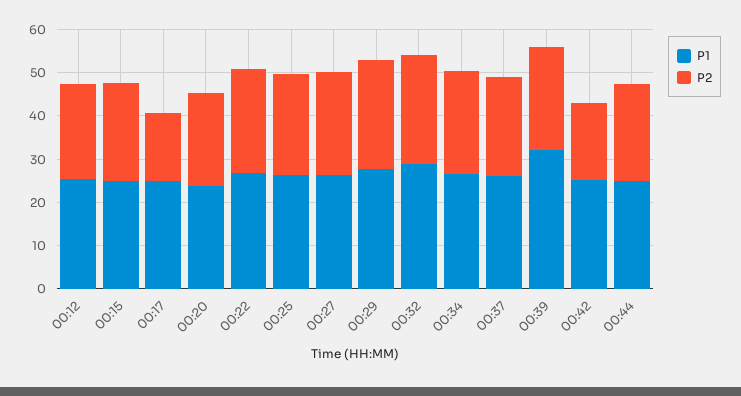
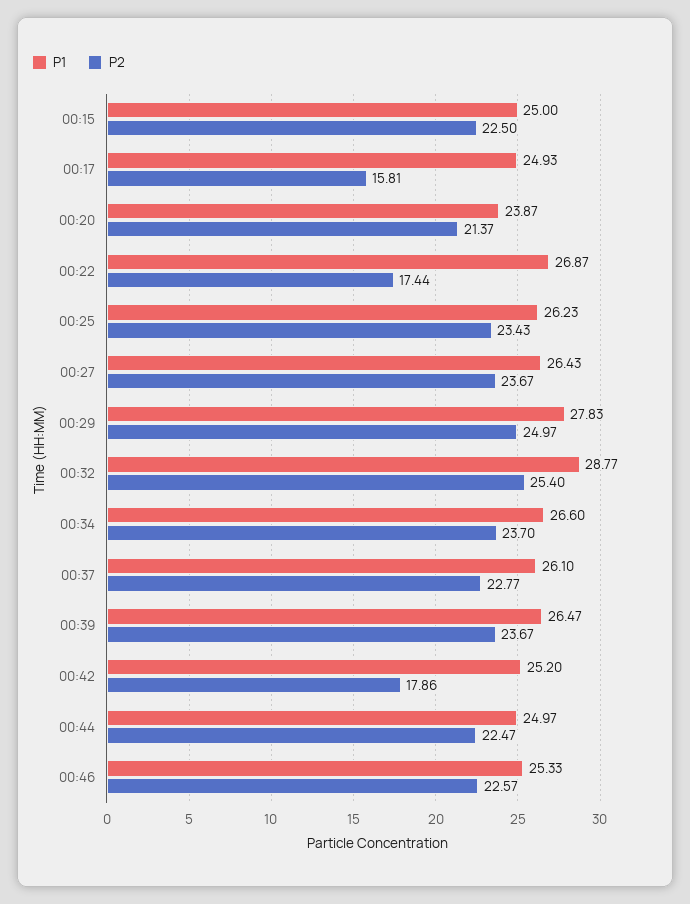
P1, 00:12: 26 -> none
P2, 00:12: 22 -> none
P2, 00:22: 24 -> 17.44
P1, 00:39: 32 -> 26.47
P1, 00:46: none -> 25.33
P2, 00:46: none -> 22.57

